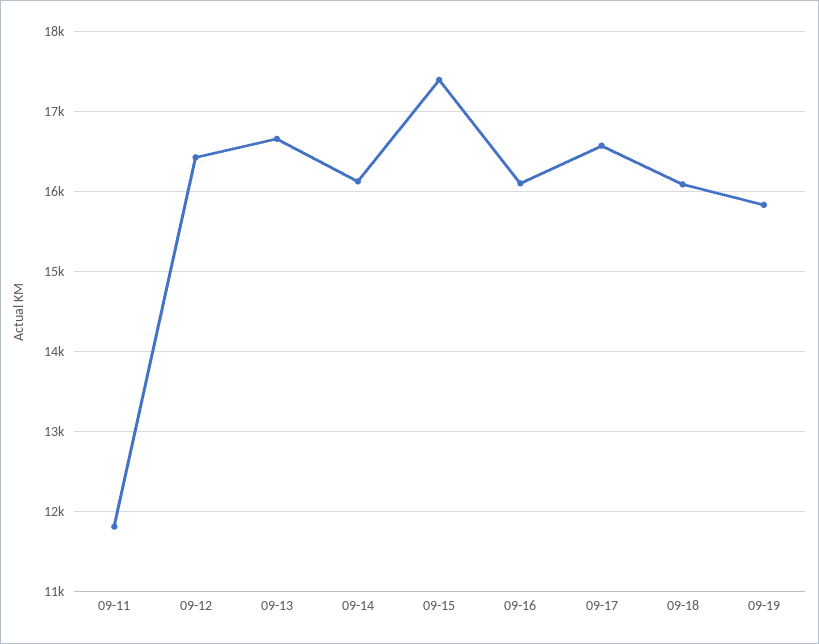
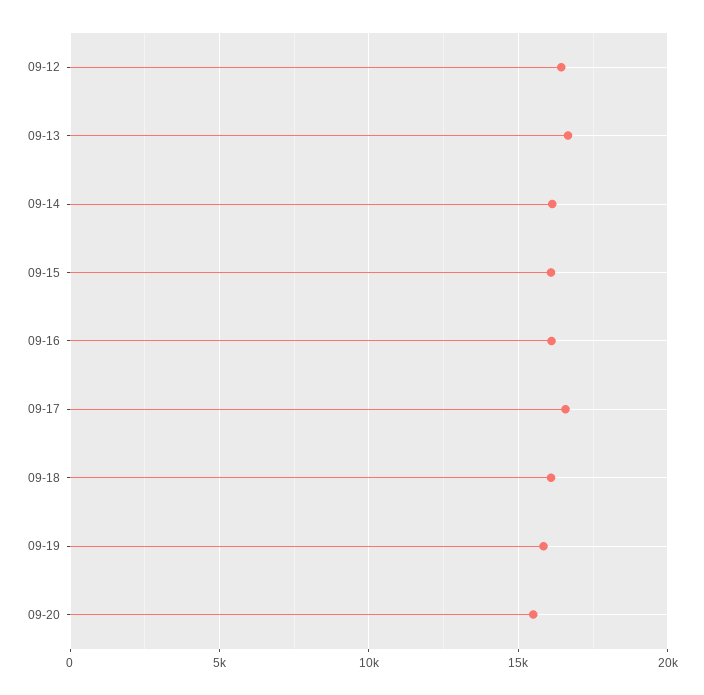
09-11: 11800 -> none
09-15: 17400 -> 16000
09-20: none -> 15500

